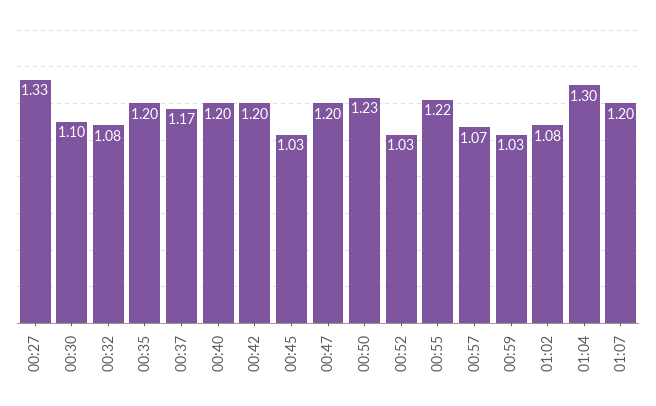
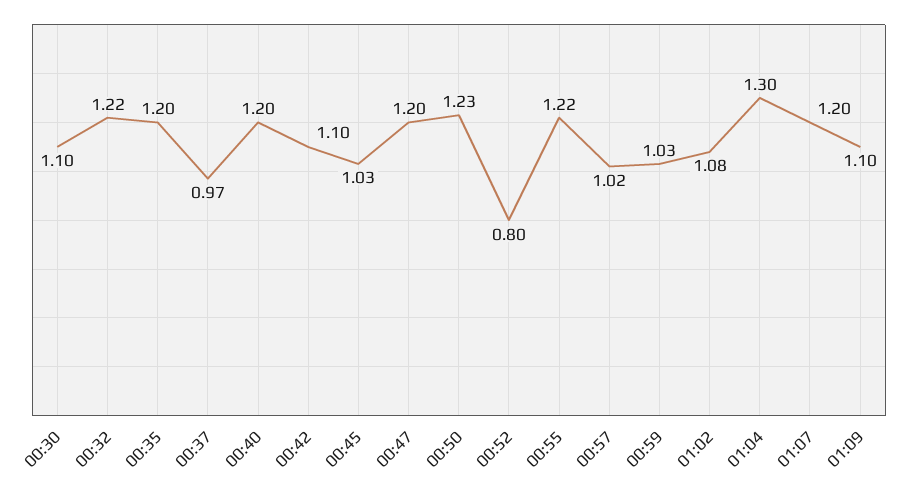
00:27: 1.33 -> none
00:32: 1.08 -> 1.22
00:37: 1.17 -> 0.97
00:42: 1.2 -> 1.1
00:52: 1.03 -> 0.8
00:57: 1.07 -> 1.02
01:09: none -> 1.1

